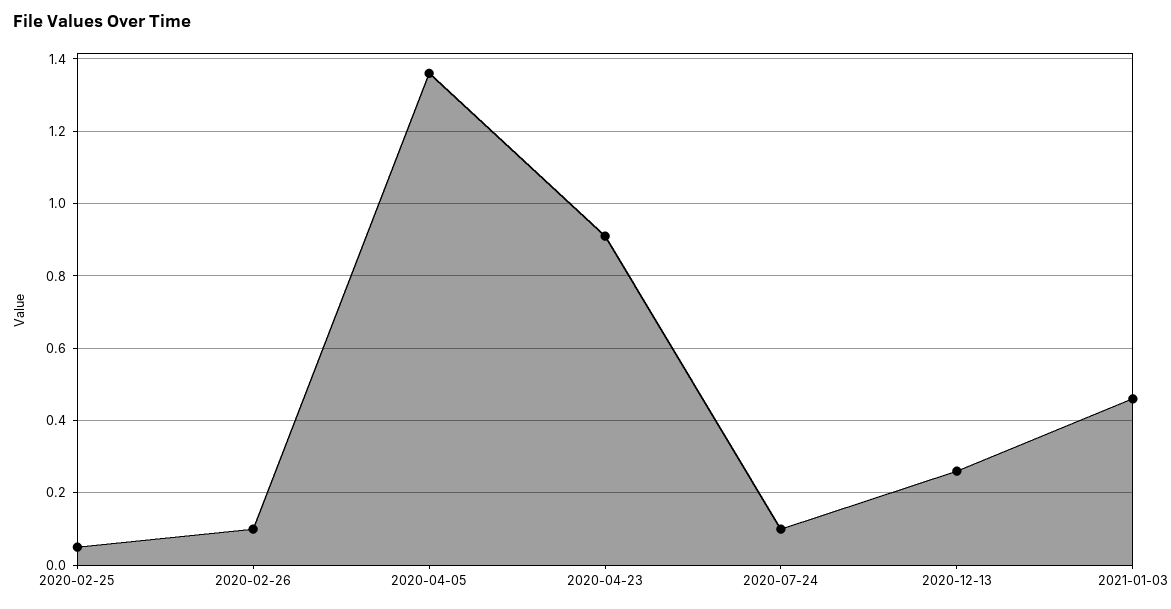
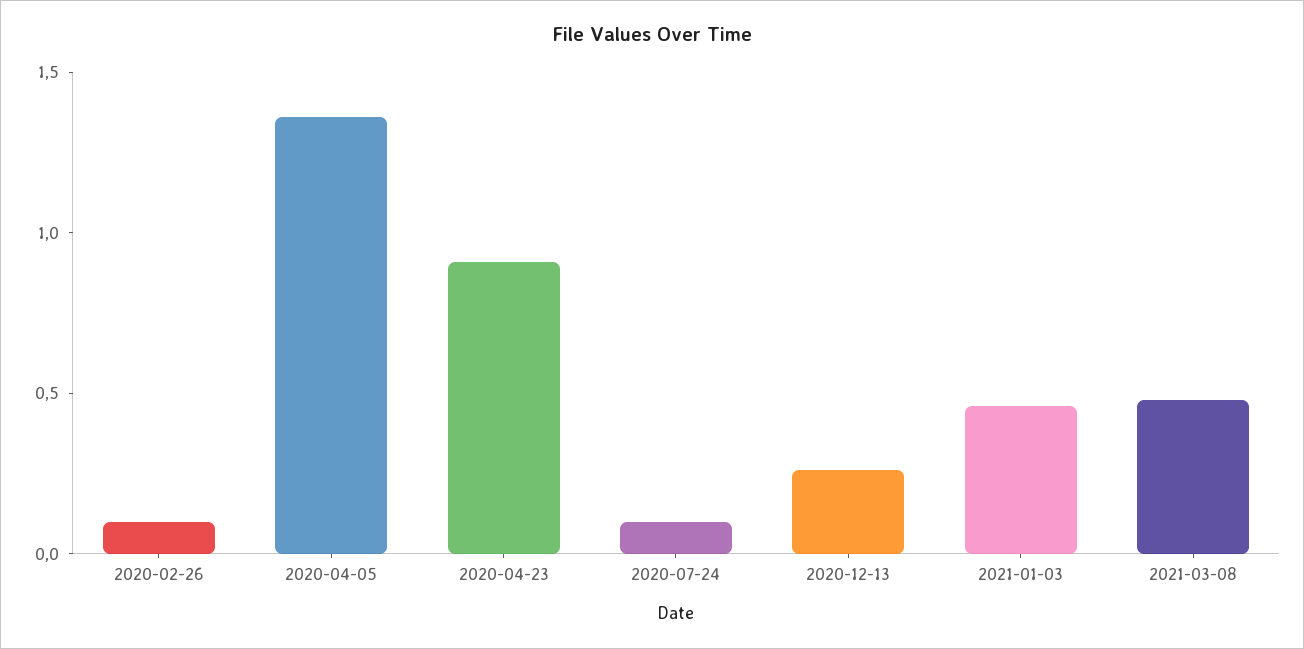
2020-02-25: 0.05 -> none
2021-03-08: none -> 0.5

